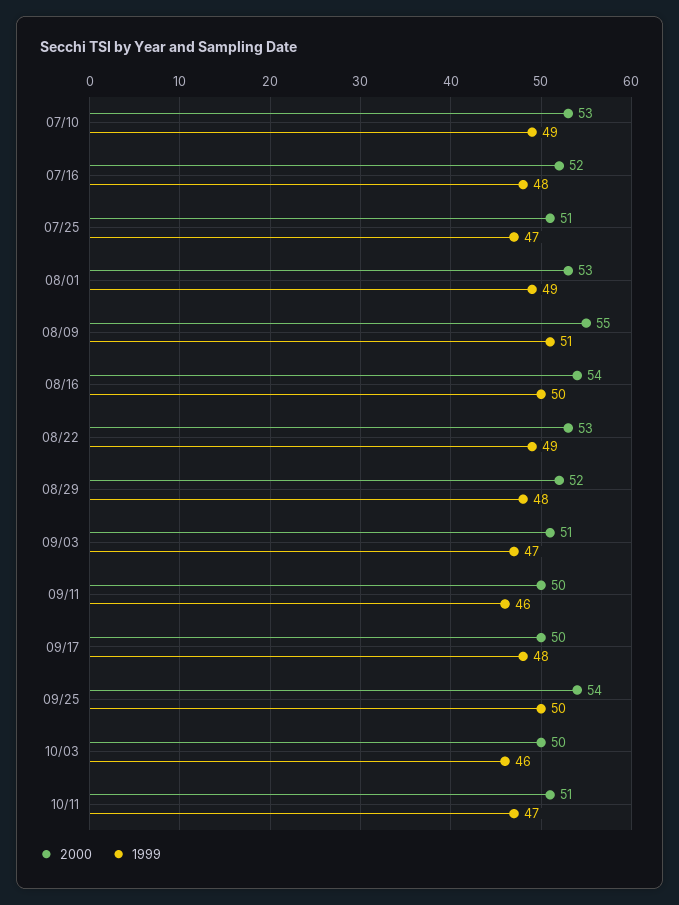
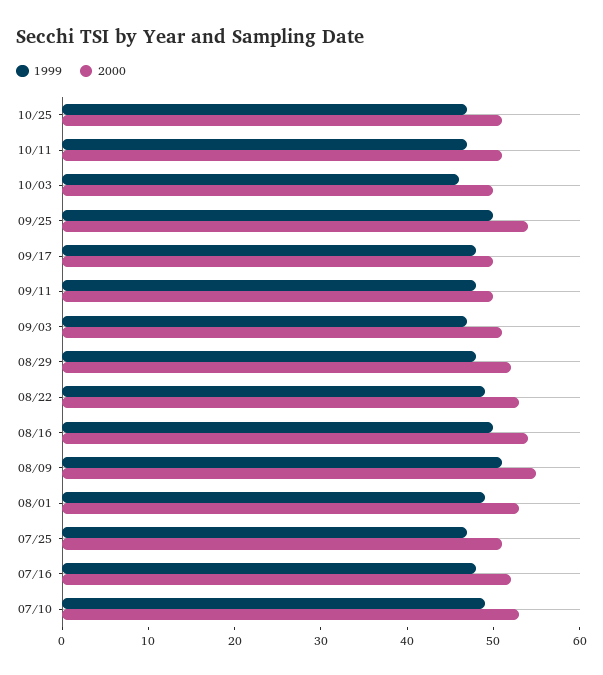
1999, 09/11: 46 -> 48
1999, 10/25: none -> 47
2000, 10/25: none -> 51

